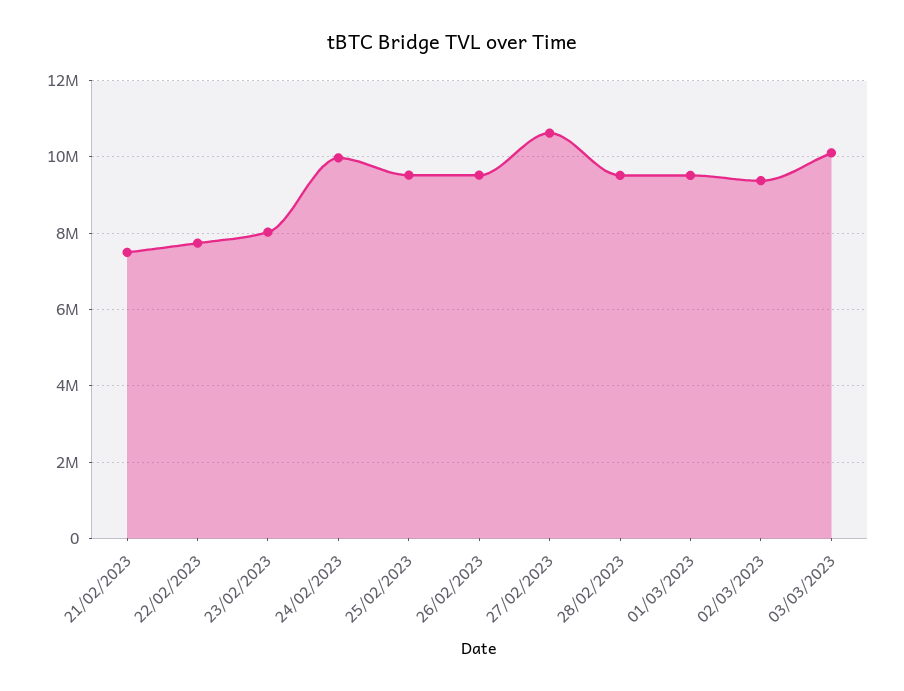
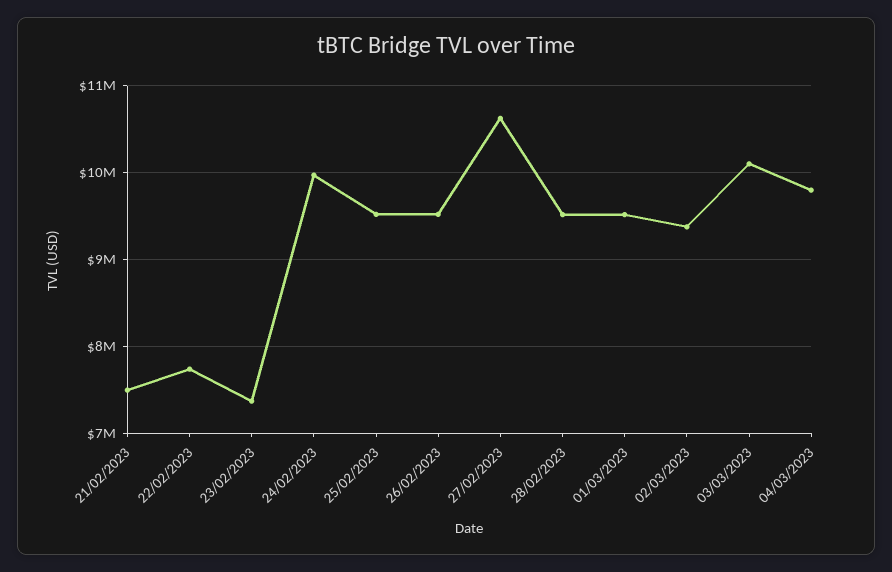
23/02/2023: 8000000 -> 7400000
04/03/2023: none -> 9800000

